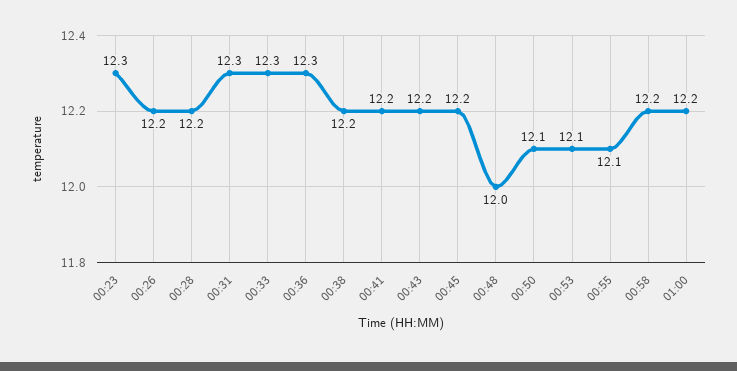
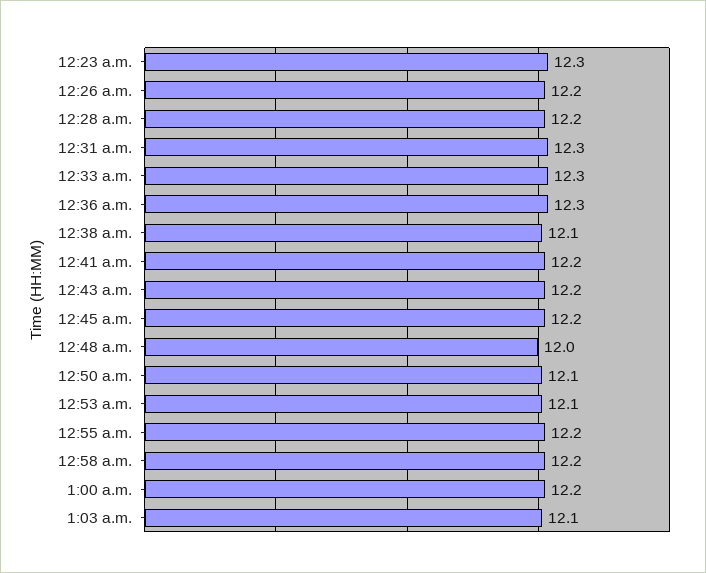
00:38: 12.2 -> 12.1
00:55: 12.1 -> 12.2
1:03 a.m.: none -> 12.1

